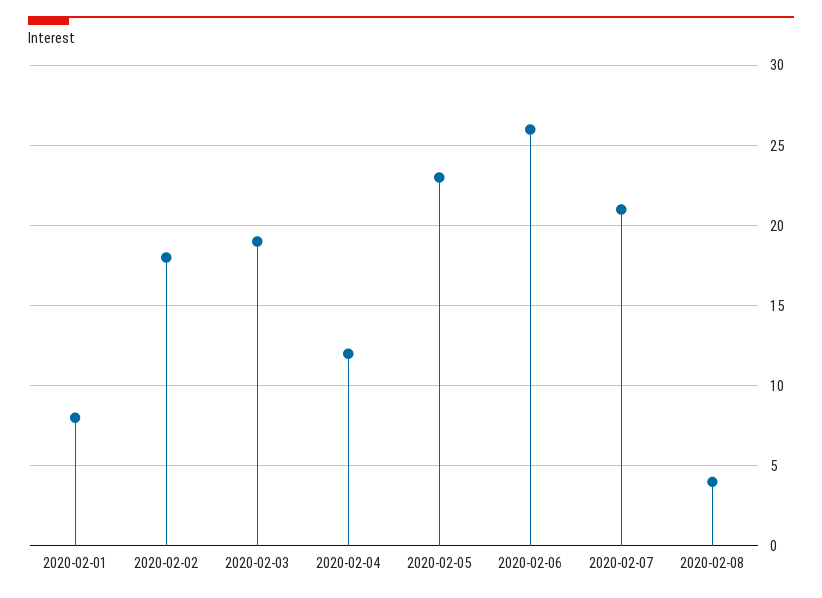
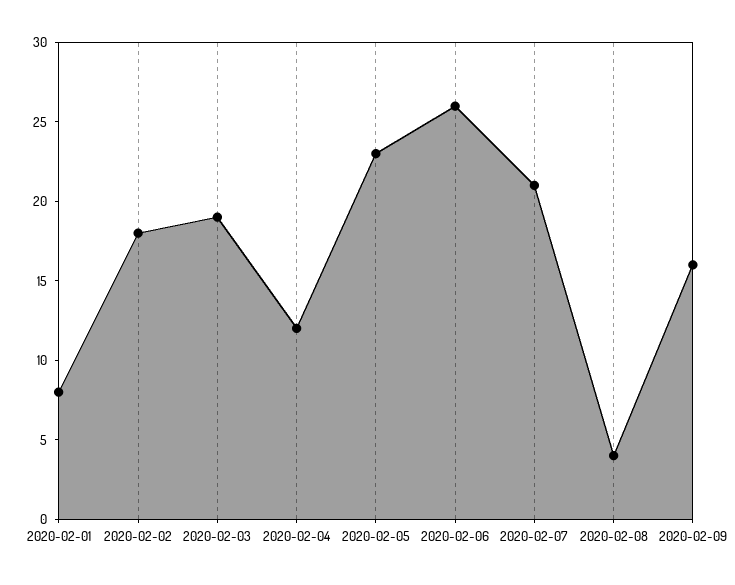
2020-02-09: none -> 16

